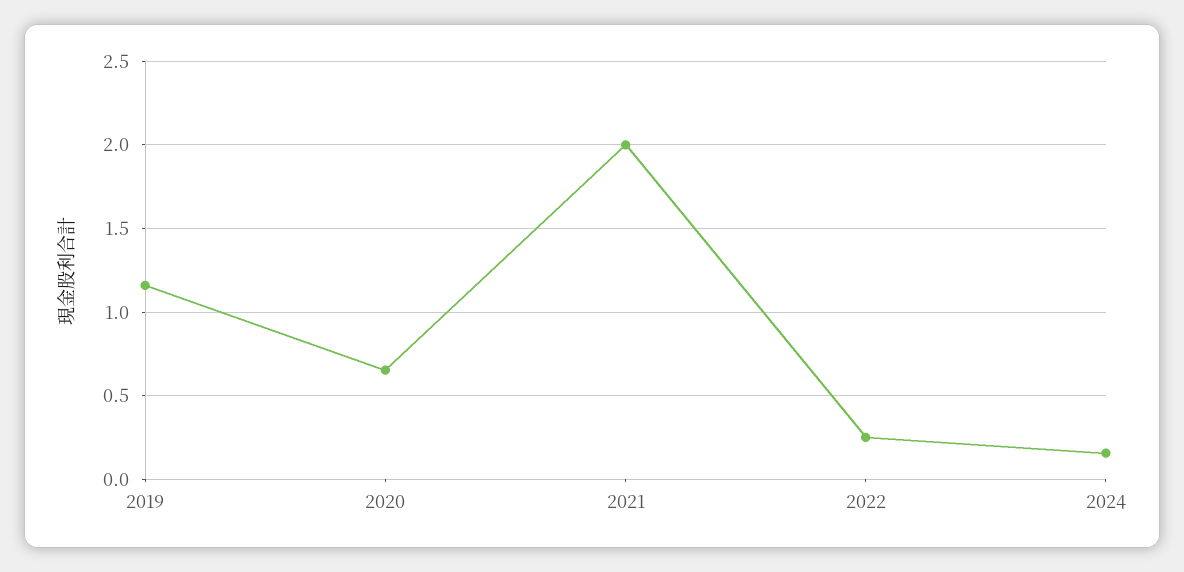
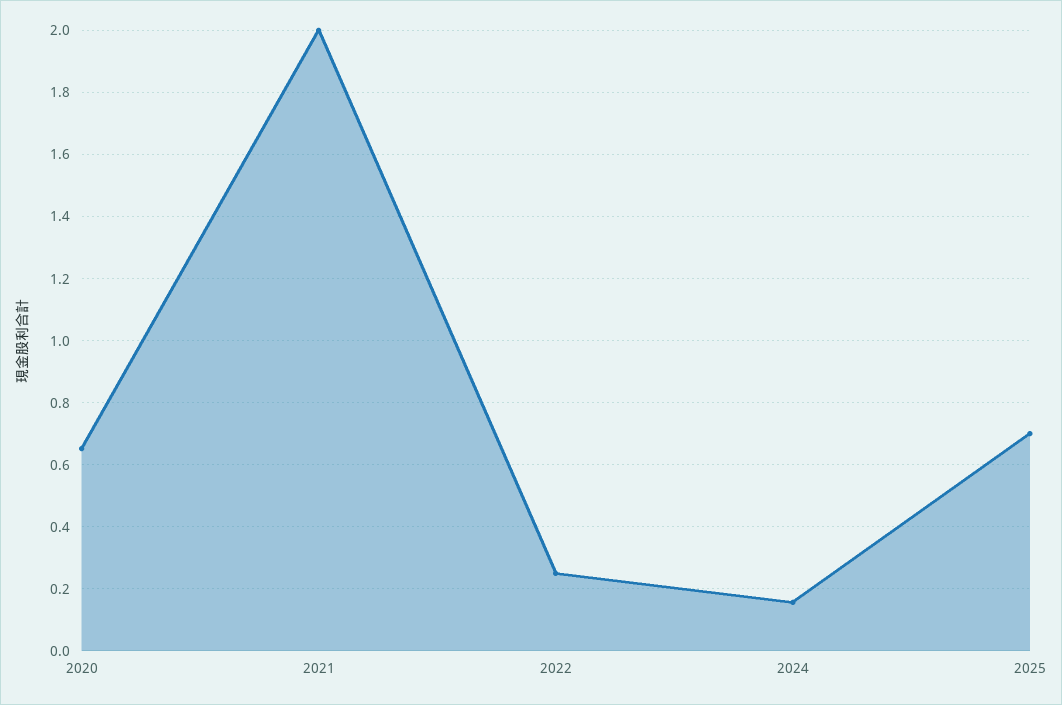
2019: 1.15 -> none
2025: none -> 0.7

